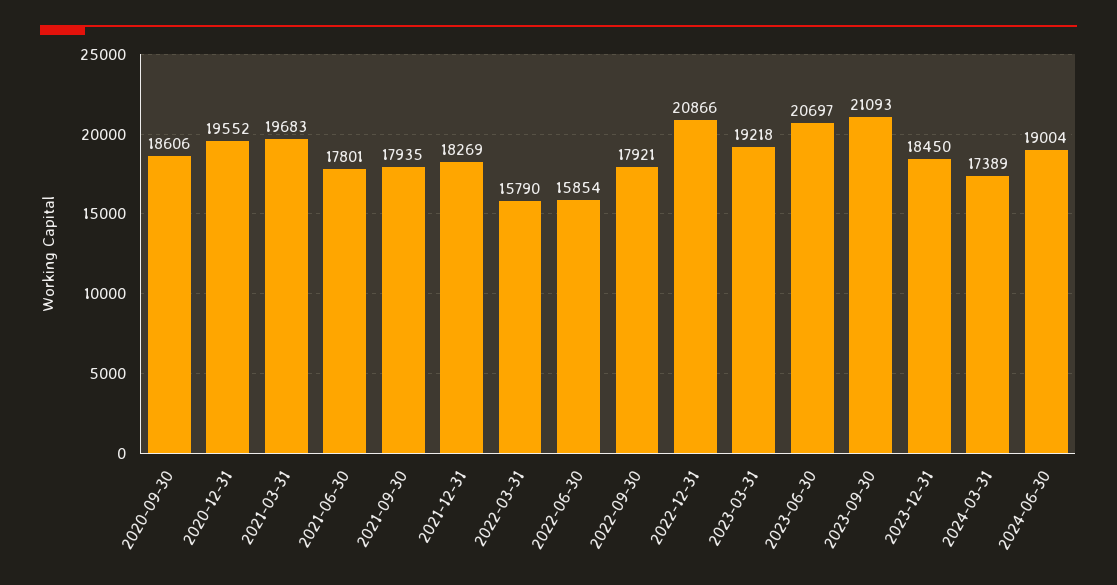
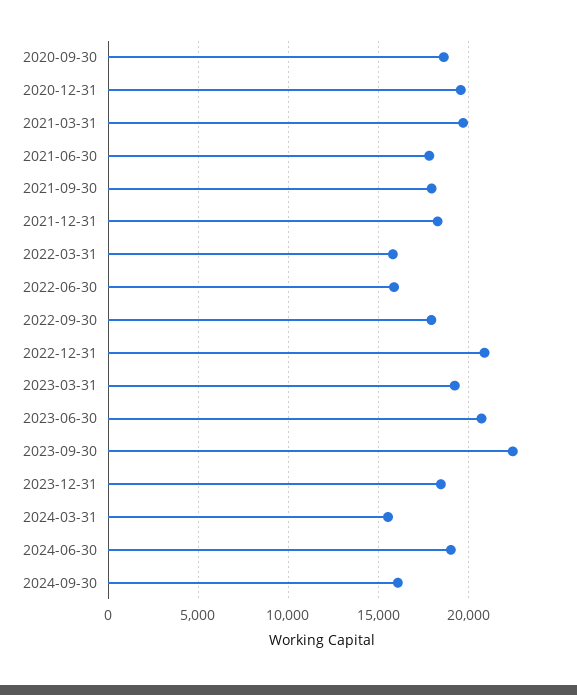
2023-09-30: 21093 -> 22500
2024-03-31: 17389 -> 15500
2024-09-30: none -> 16000

